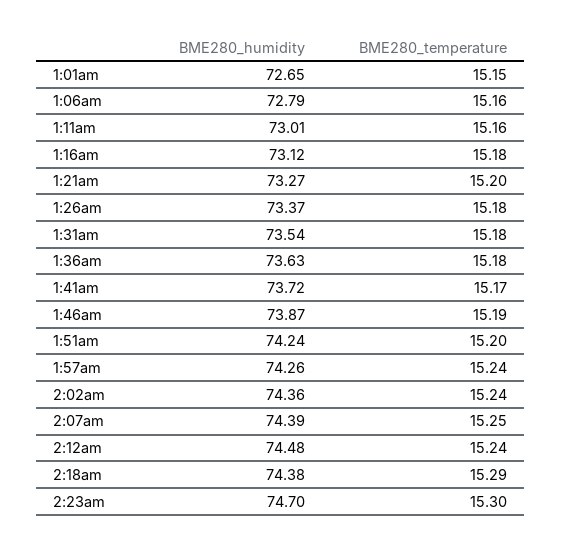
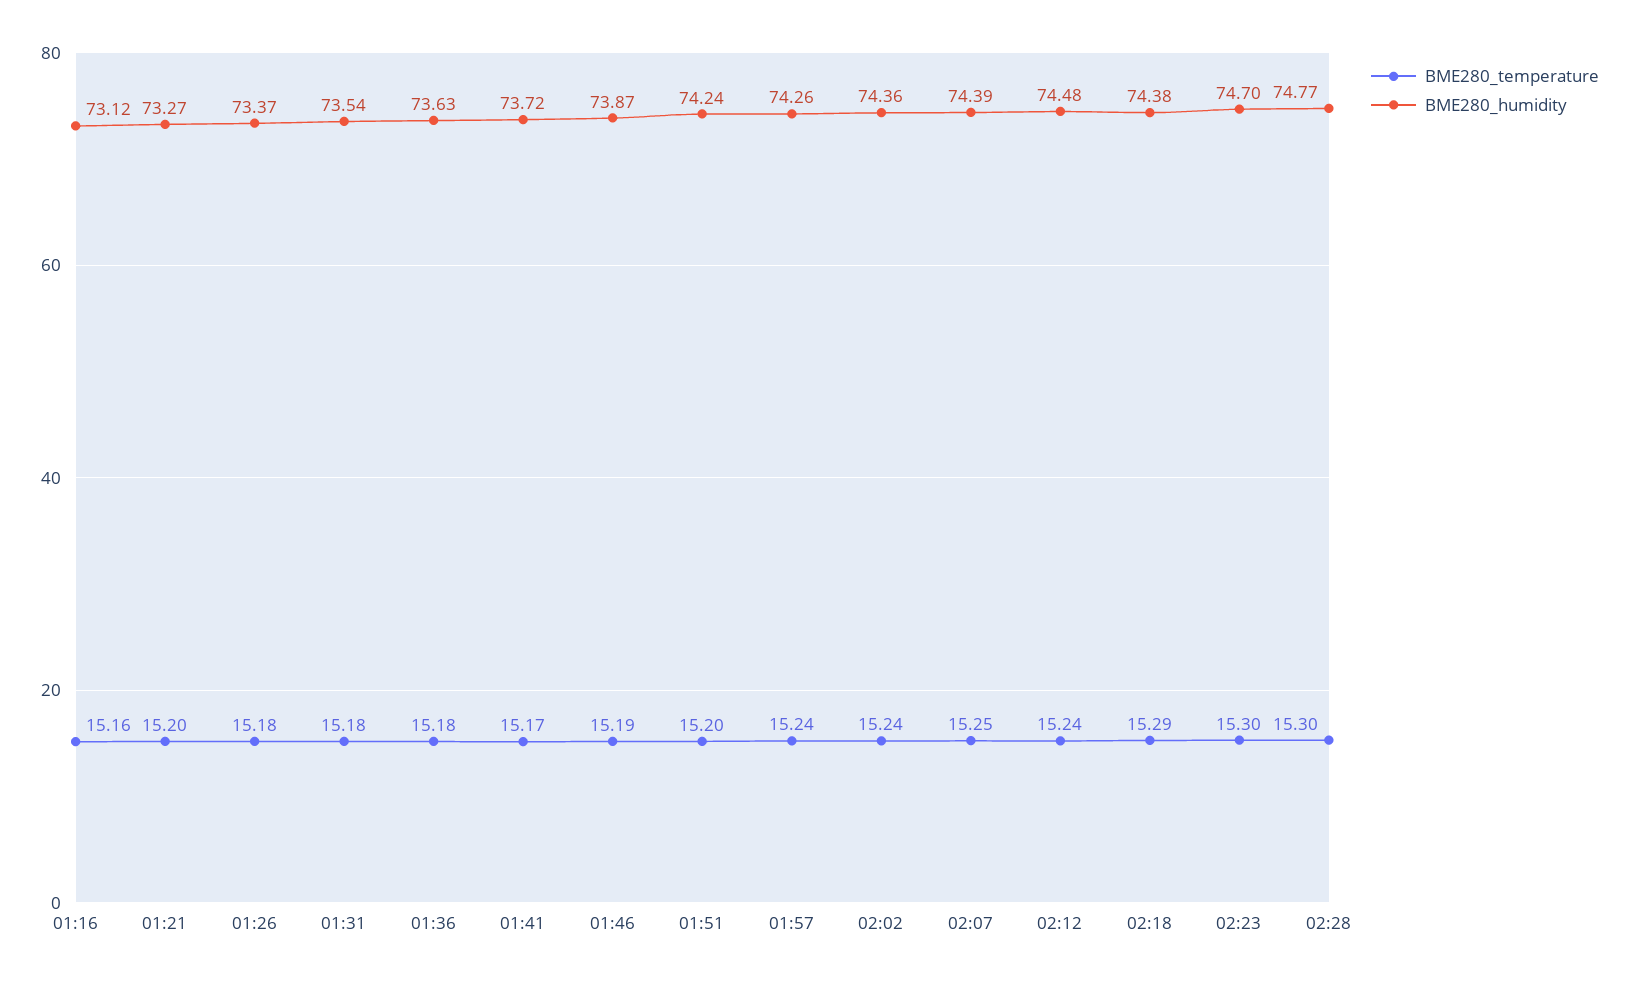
BME280_humidity, 1:01am: 72.65 -> none
BME280_temperature, 1:01am: 15.15 -> none
BME280_humidity, 1:06am: 72.79 -> none
BME280_temperature, 1:06am: 15.16 -> none
BME280_humidity, 1:11am: 73.01 -> none
BME280_temperature, 1:11am: 15.16 -> none
BME280_temperature, 1:16am: 15.18 -> 15.16
BME280_temperature, 02:28: none -> 15.3
BME280_humidity, 02:28: none -> 74.77

